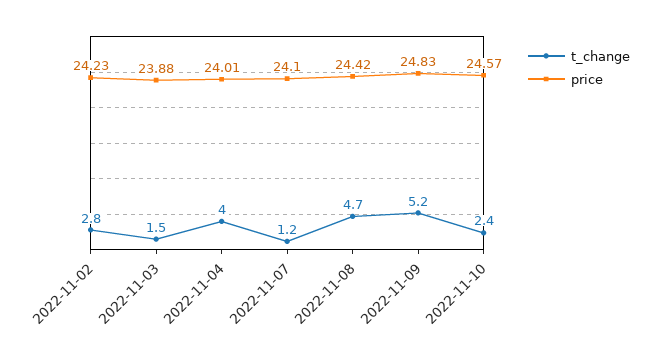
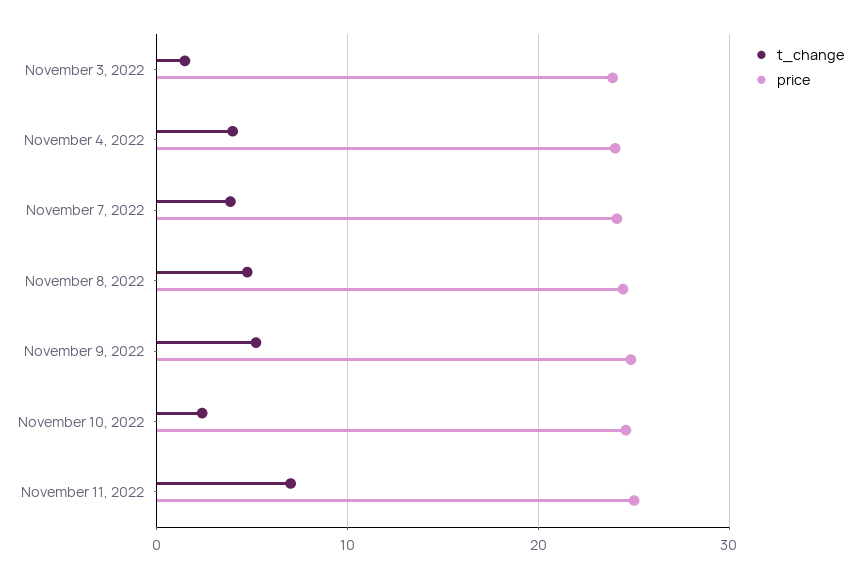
t_change, 2022-11-02: 2.8 -> none
price, 2022-11-02: 24.23 -> none
t_change, 2022-11-07: 1.2 -> 4
t_change, November 11, 2022: none -> 7
price, November 11, 2022: none -> 25

